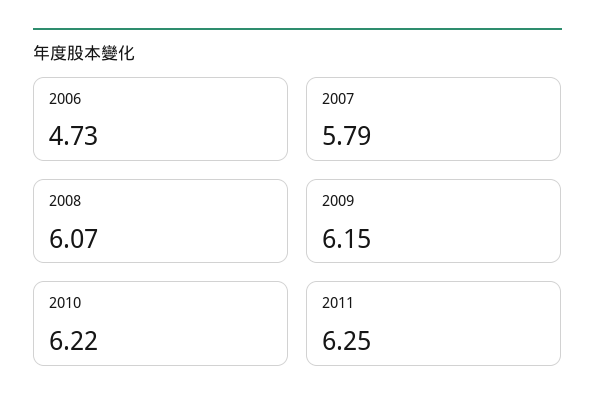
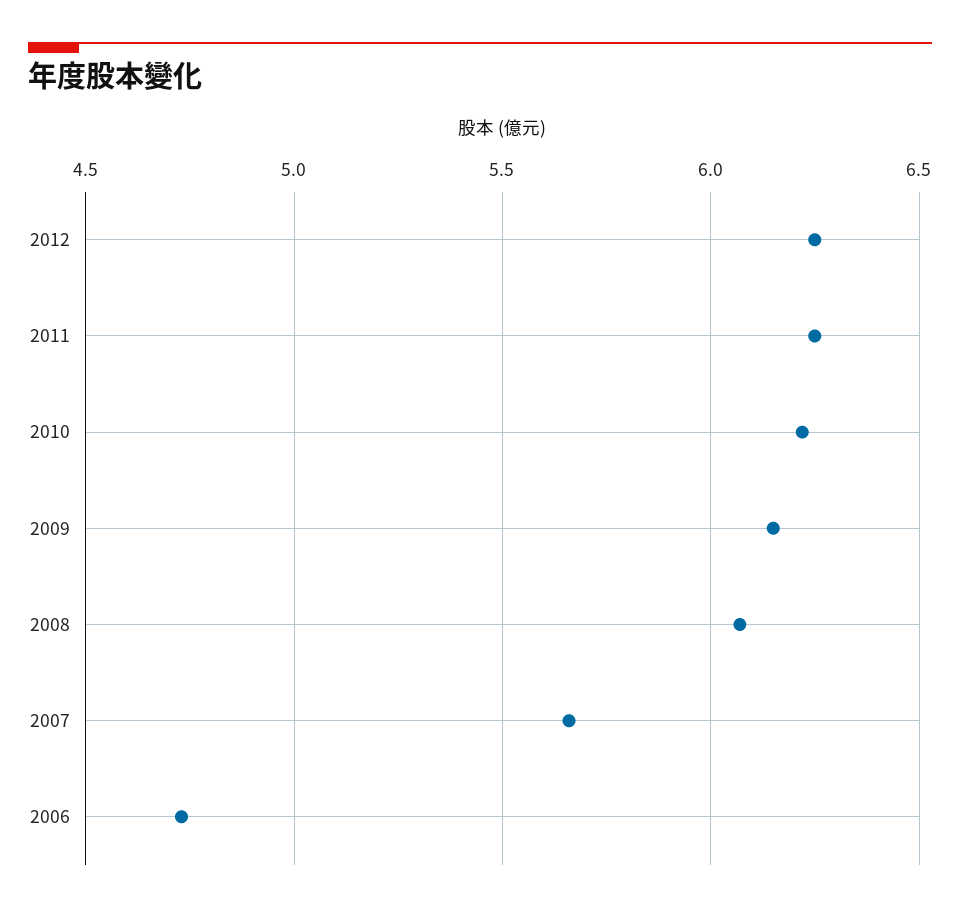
2007: 5.79 -> 5.65
2012: none -> 6.25

